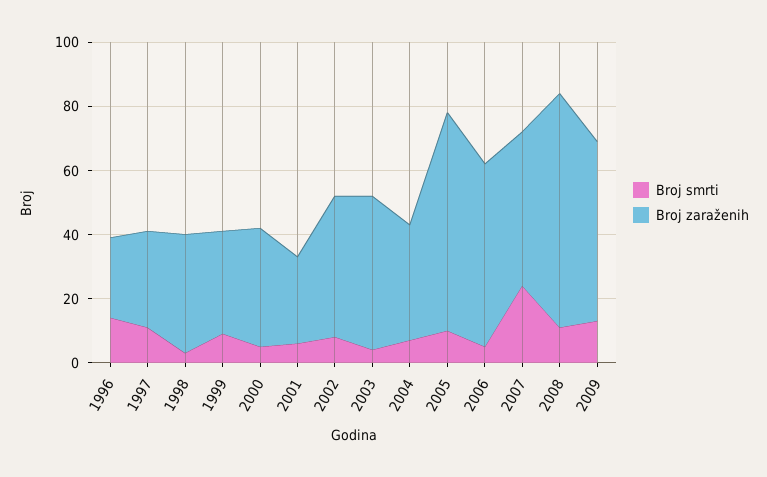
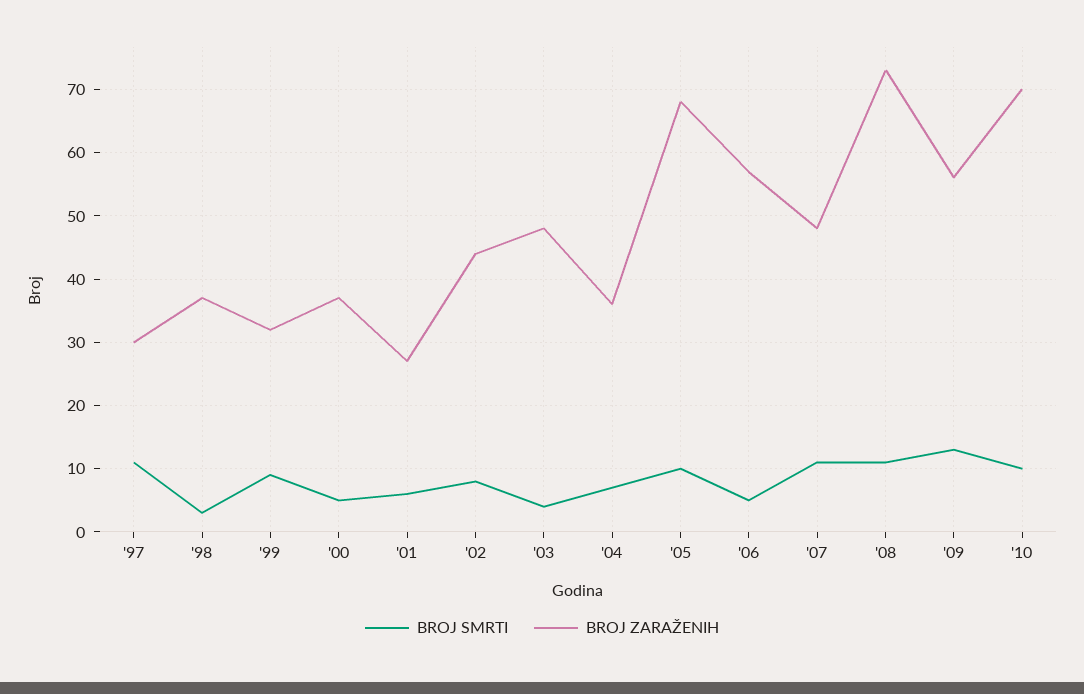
Broj smrti, 1996: 15 -> none
Broj zaraženih, 1996: 25 -> none
Broj smrti, 2007: 25 -> 11
Broj smrti, '10: none -> 10
Broj zaraženih, '10: none -> 70

